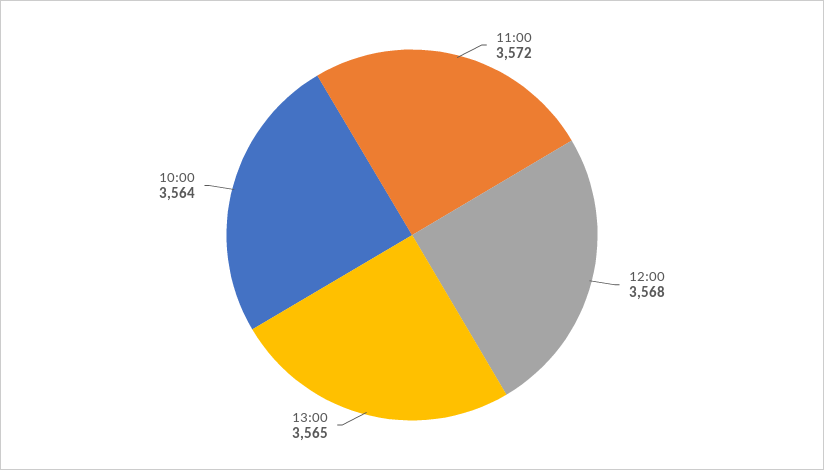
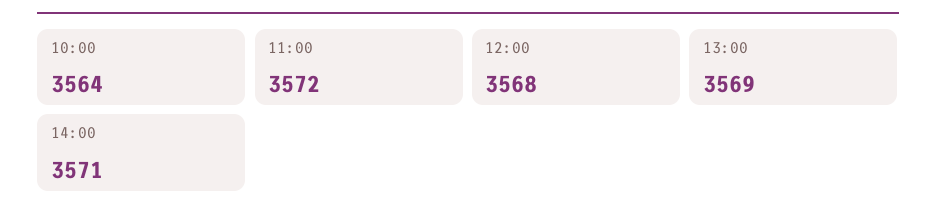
13:00: 3565 -> 3569
14:00: none -> 3571

